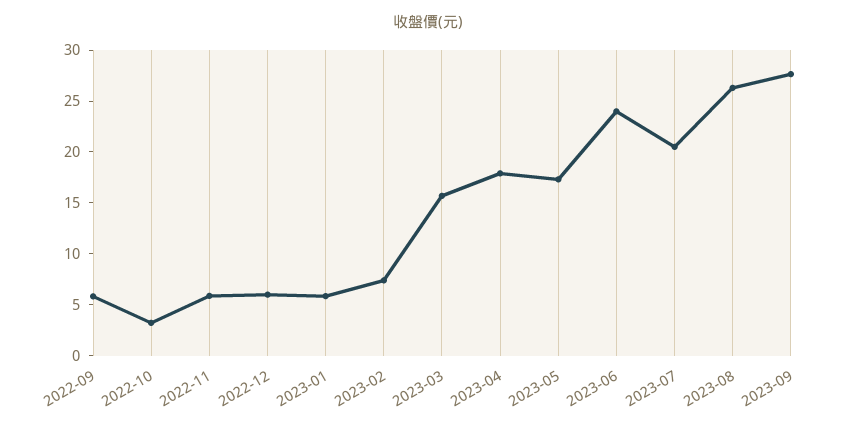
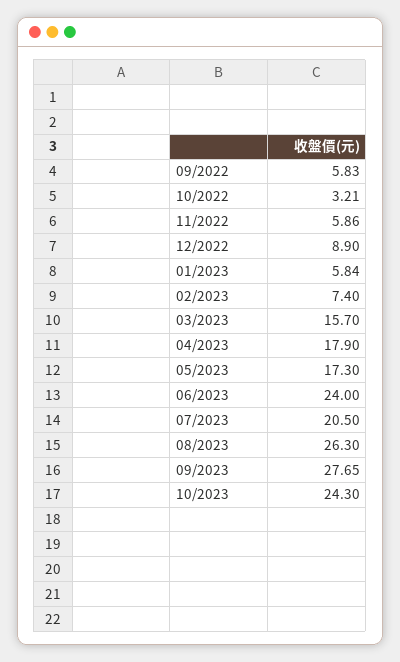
2022-12: 6 -> 8.9
10/2023: none -> 24.3

